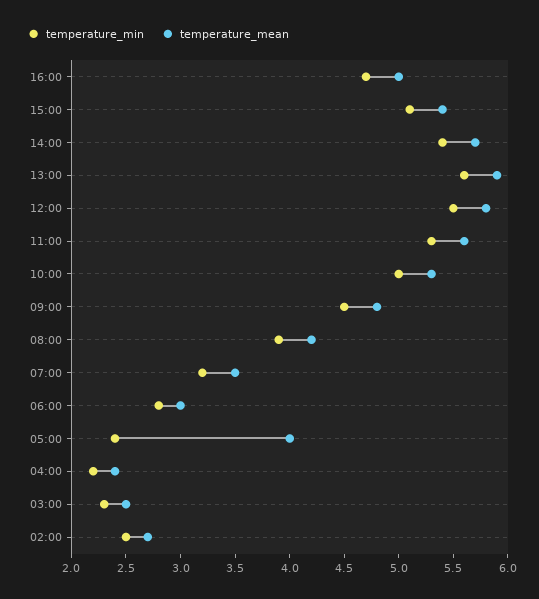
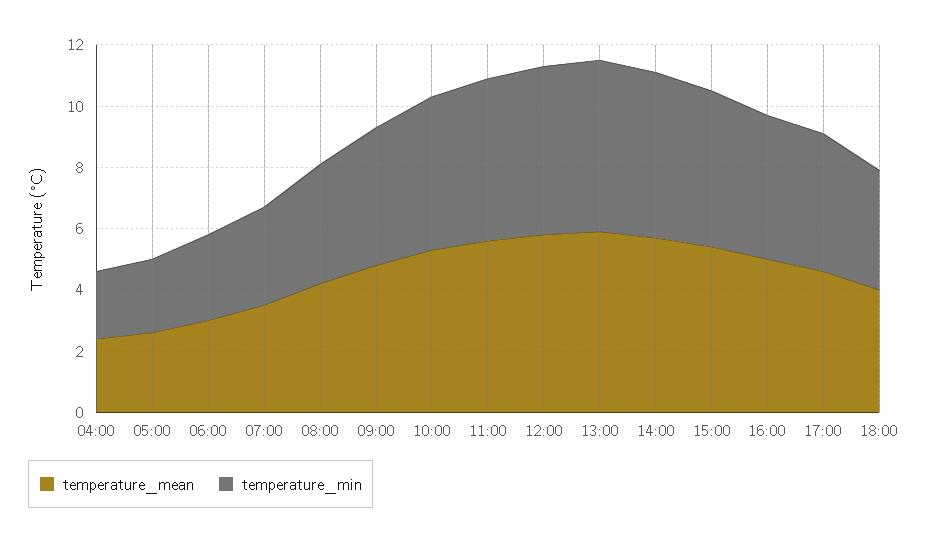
temperature_mean, 05:00: 4 -> 2.5
temperature_min, 03:00: 2.3 -> none
temperature_mean, 03:00: 2.5 -> none
temperature_min, 02:00: 2.5 -> none
temperature_mean, 02:00: 2.7 -> none
temperature_mean, 17:00: none -> 4.5
temperature_min, 17:00: none -> 4.5
temperature_mean, 18:00: none -> 4
temperature_min, 18:00: none -> 4

